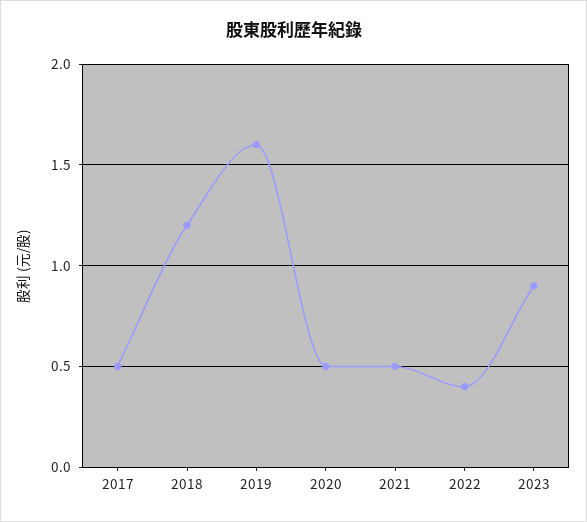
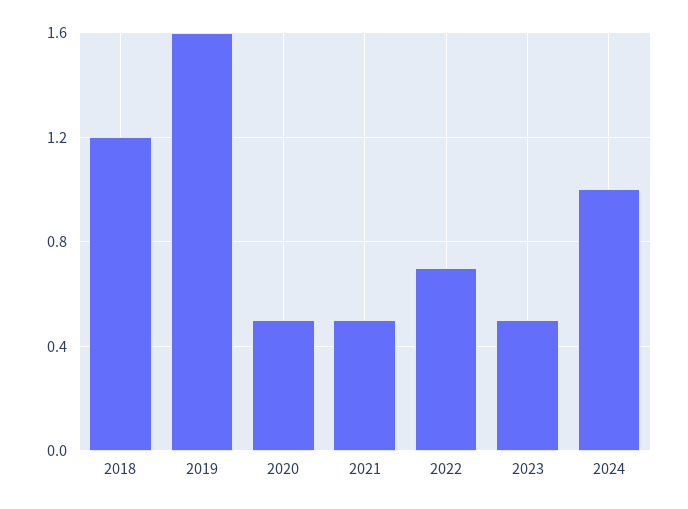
2017: 0.5 -> none
2022: 0.4 -> 0.7
2023: 0.9 -> 0.5
2024: none -> 1

